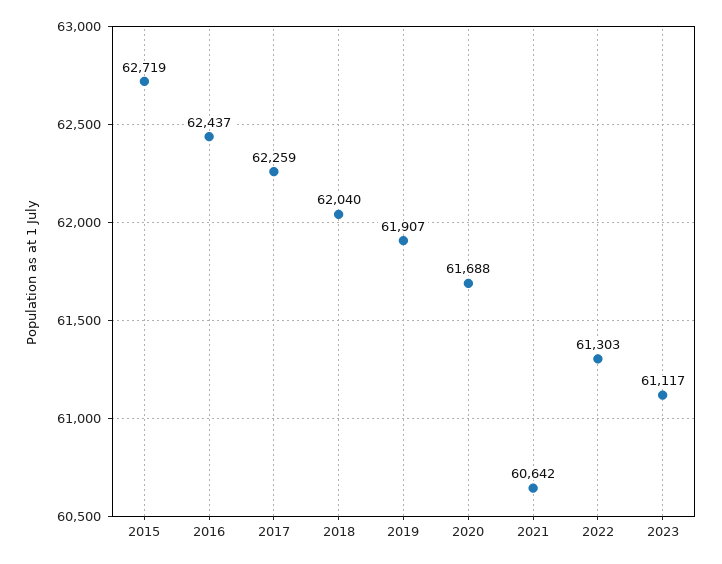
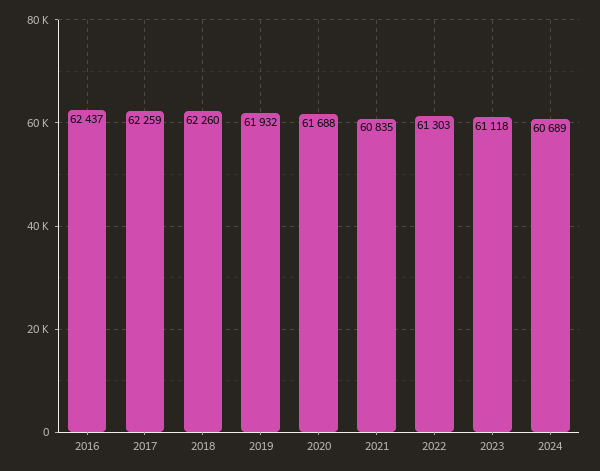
2015: 62719 -> none
2018: 62040 -> 62260
2019: 61907 -> 61932
2021: 60642 -> 60835
2023: 61117 -> 61118
2024: none -> 60689

